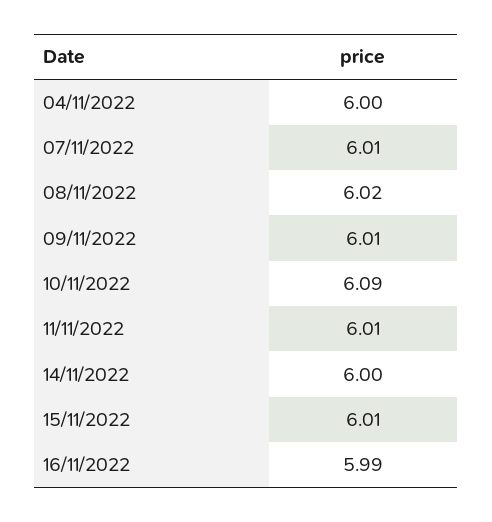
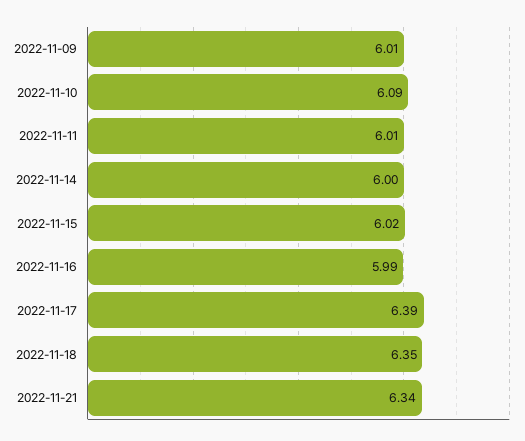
04/11/2022: 6 -> none
07/11/2022: 6.01 -> none
08/11/2022: 6.02 -> none
15/11/2022: 6.01 -> 6.02
2022-11-17: none -> 6.39
2022-11-18: none -> 6.35
2022-11-21: none -> 6.34

